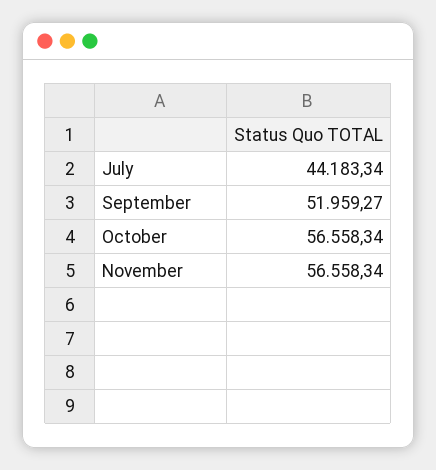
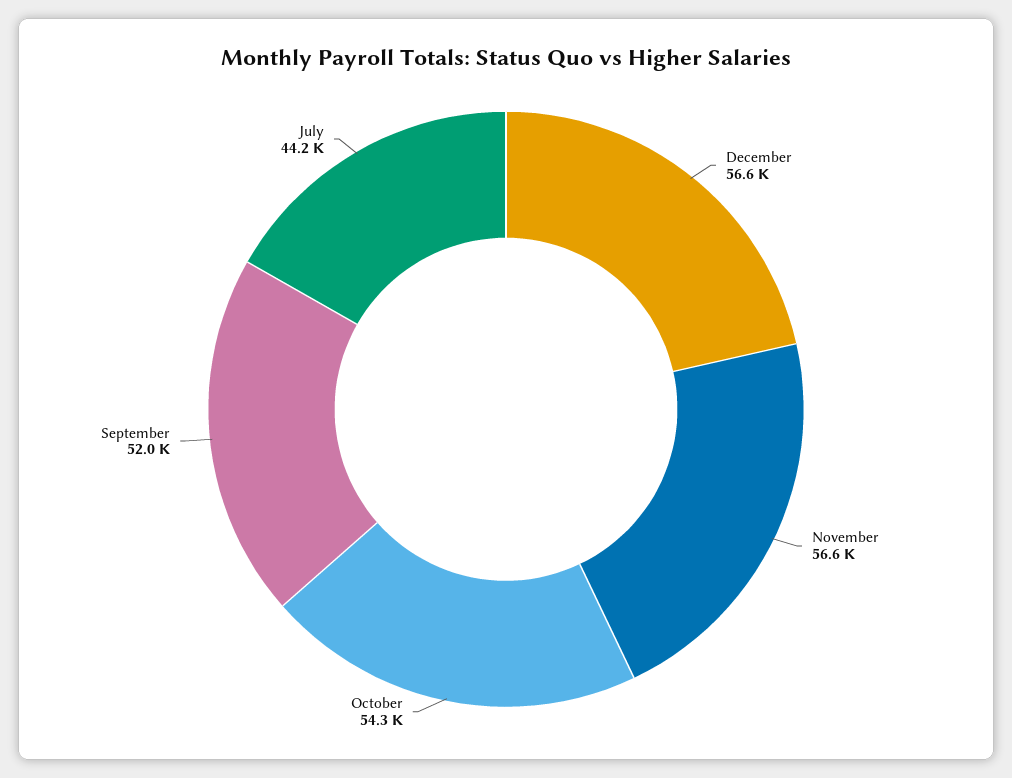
October: 56558.34 -> 54300
December: none -> 56600

